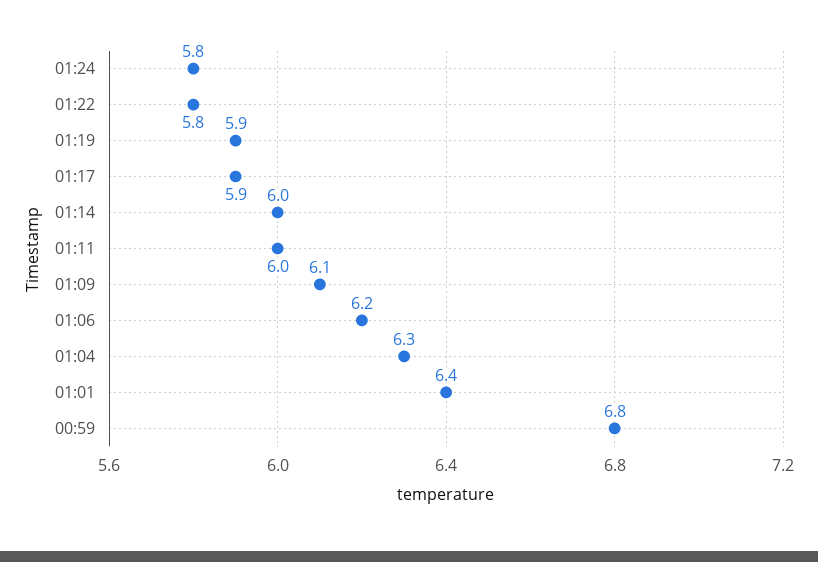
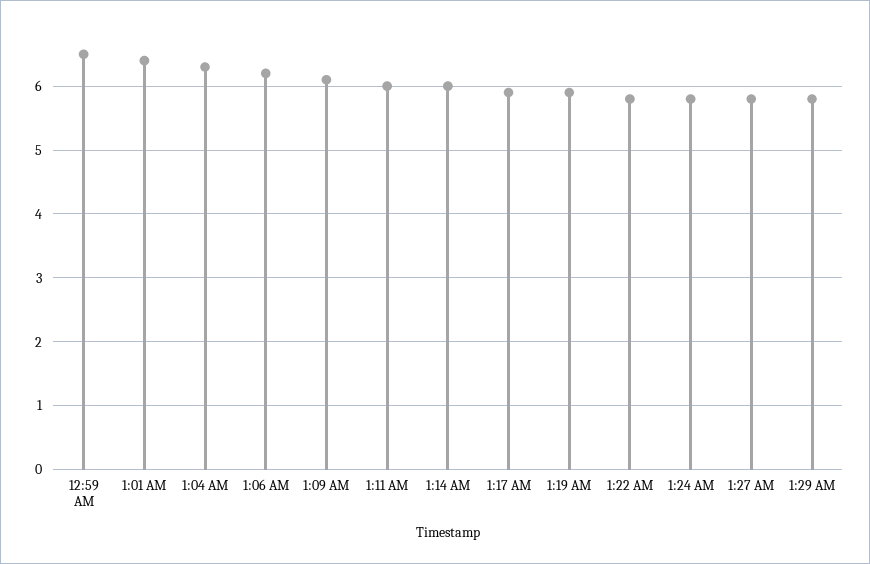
00:59: 6.8 -> 6.5
1:27 AM: none -> 5.8
1:29 AM: none -> 5.8

